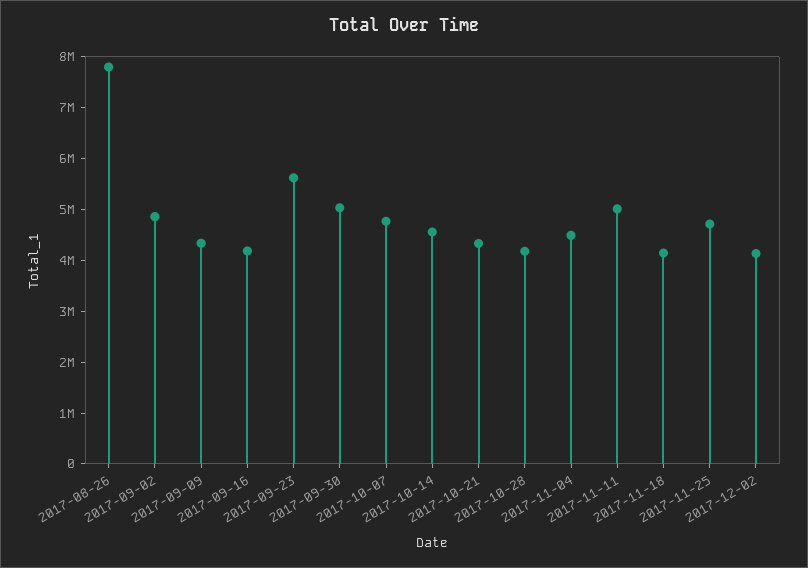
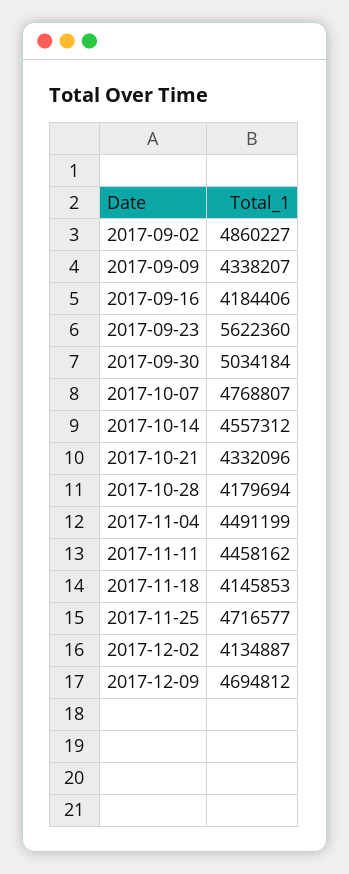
2017-08-26: 7800000 -> none
2017-11-11: 5000000 -> 4458162
2017-12-09: none -> 4694812

